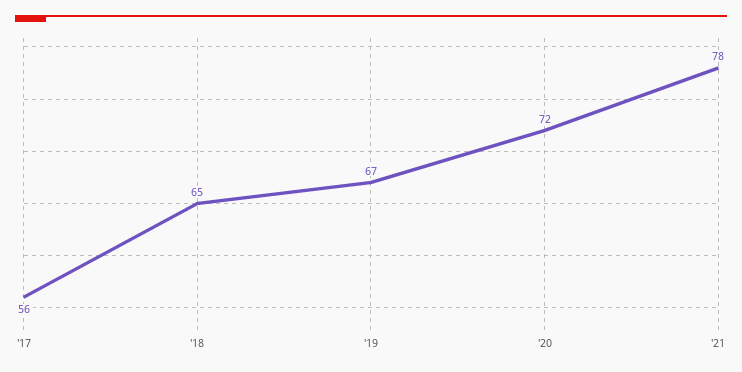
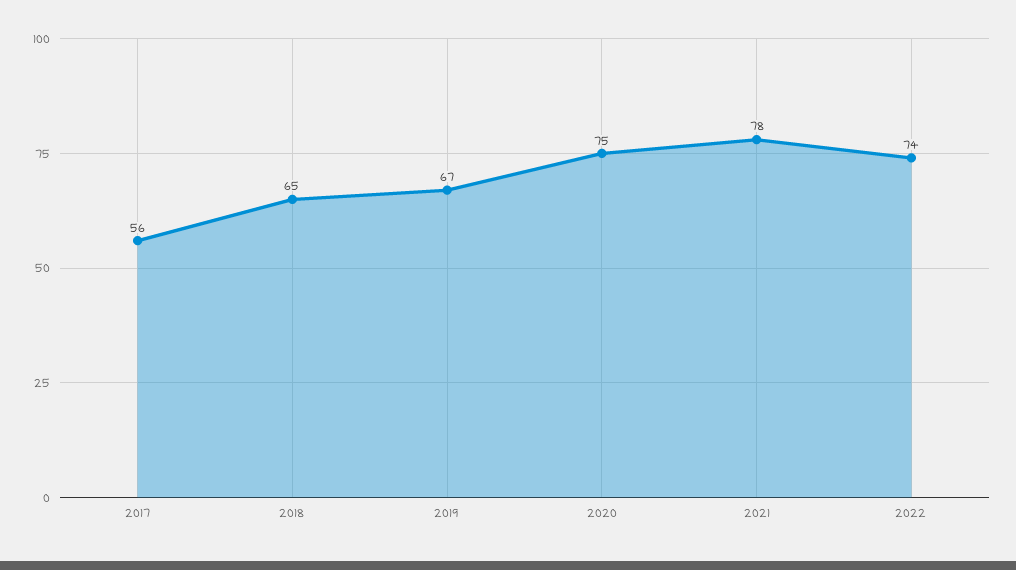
'20: 72 -> 75
2022: none -> 74

